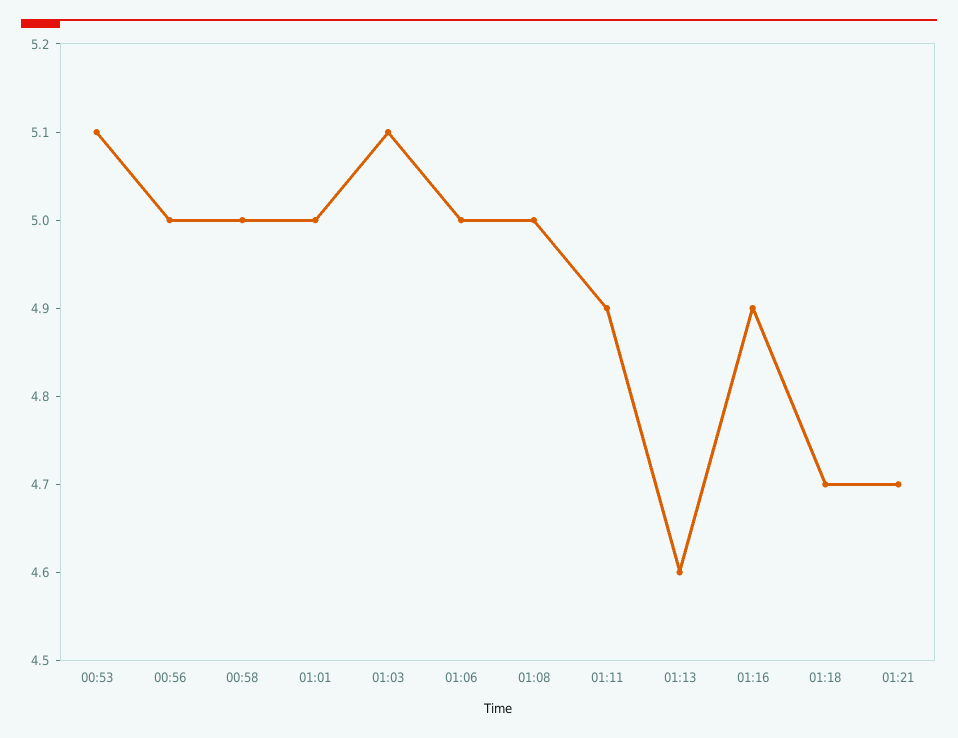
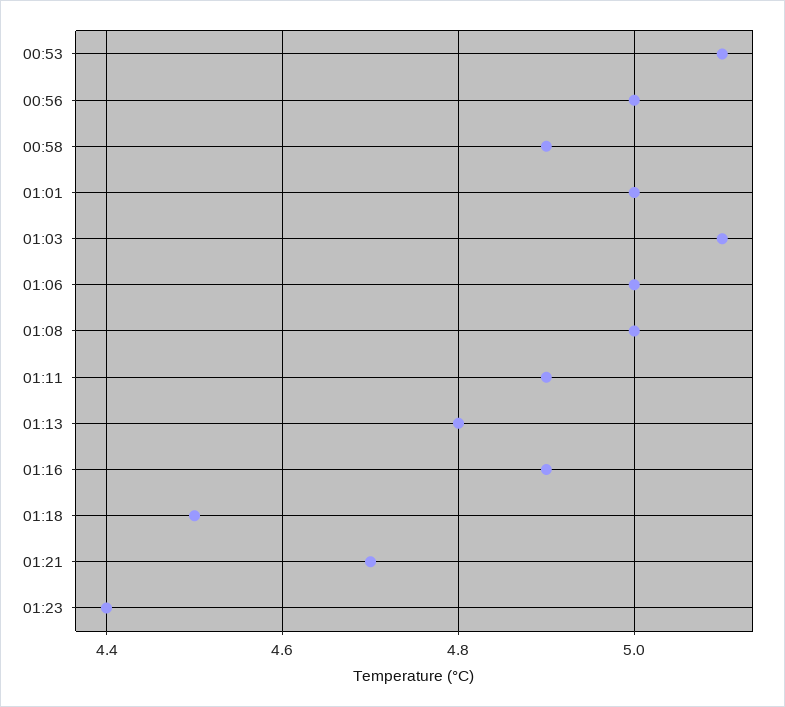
00:58: 5 -> 4.9
01:13: 4.6 -> 4.8
01:18: 4.7 -> 4.5
01:23: none -> 4.4

